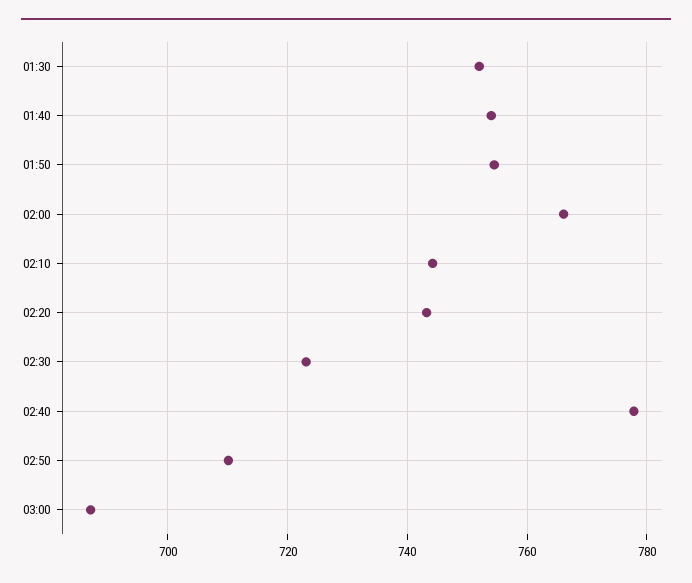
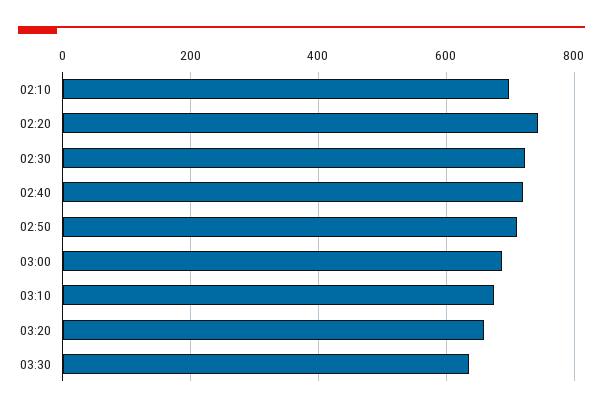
01:30: 752 -> none
01:40: 754 -> none
01:50: 754 -> none
02:00: 766 -> none
02:10: 744 -> 700
02:40: 778 -> 720
03:10: none -> 680
03:20: none -> 660
03:30: none -> 640

